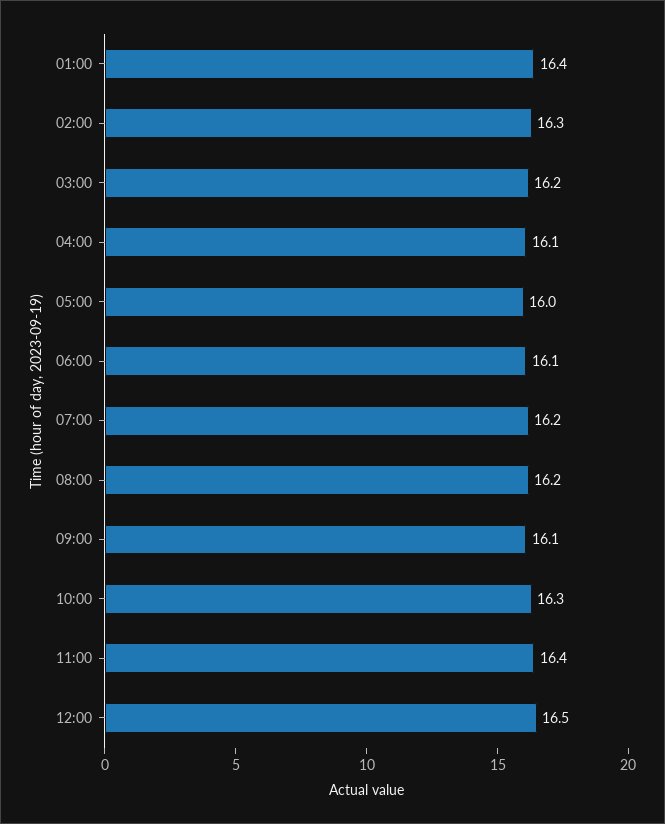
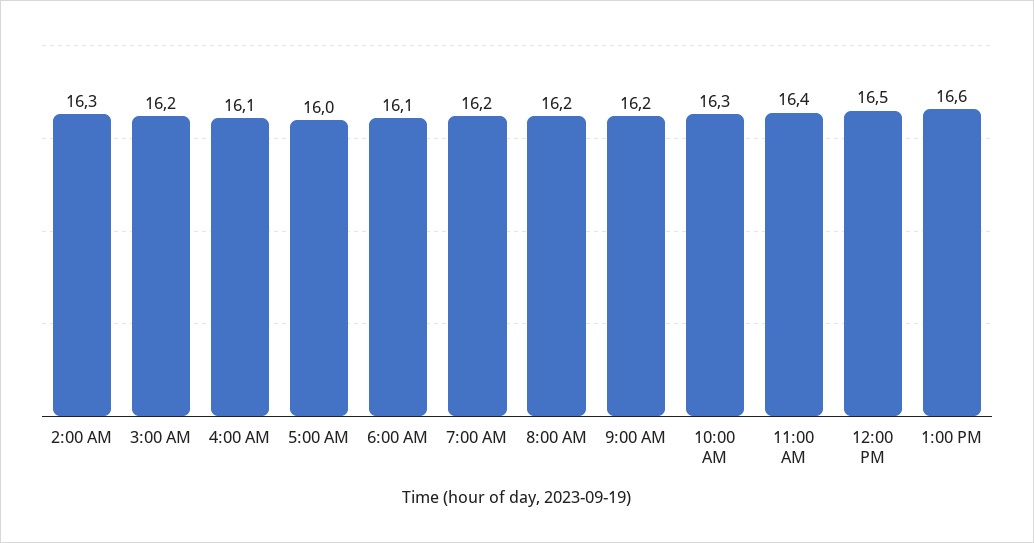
01:00: 16.4 -> none
09:00: 16.1 -> 16.2
1:00 PM: none -> 16.6

